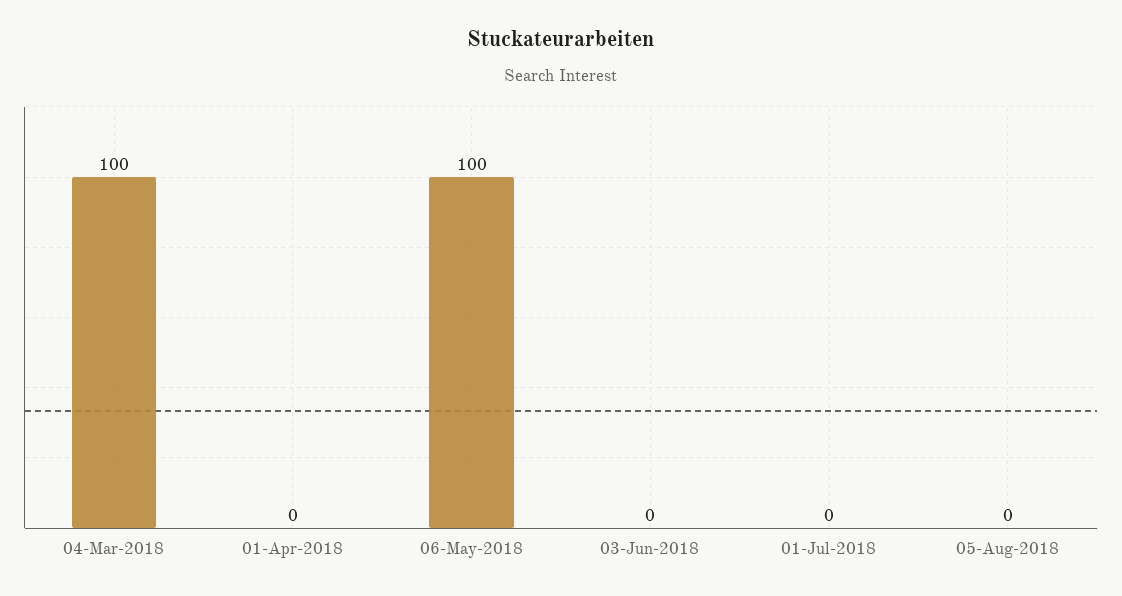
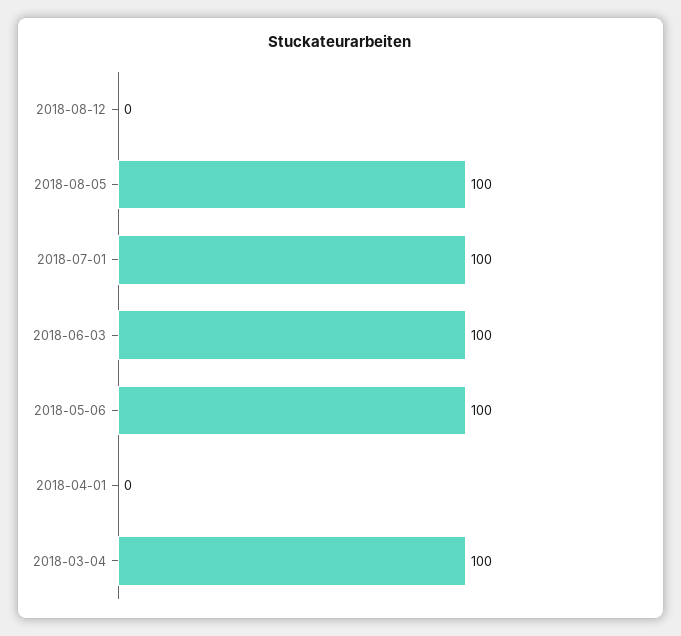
03-Jun-2018: 0 -> 100
01-Jul-2018: 0 -> 100
05-Aug-2018: 0 -> 100
2018-08-12: none -> 0

